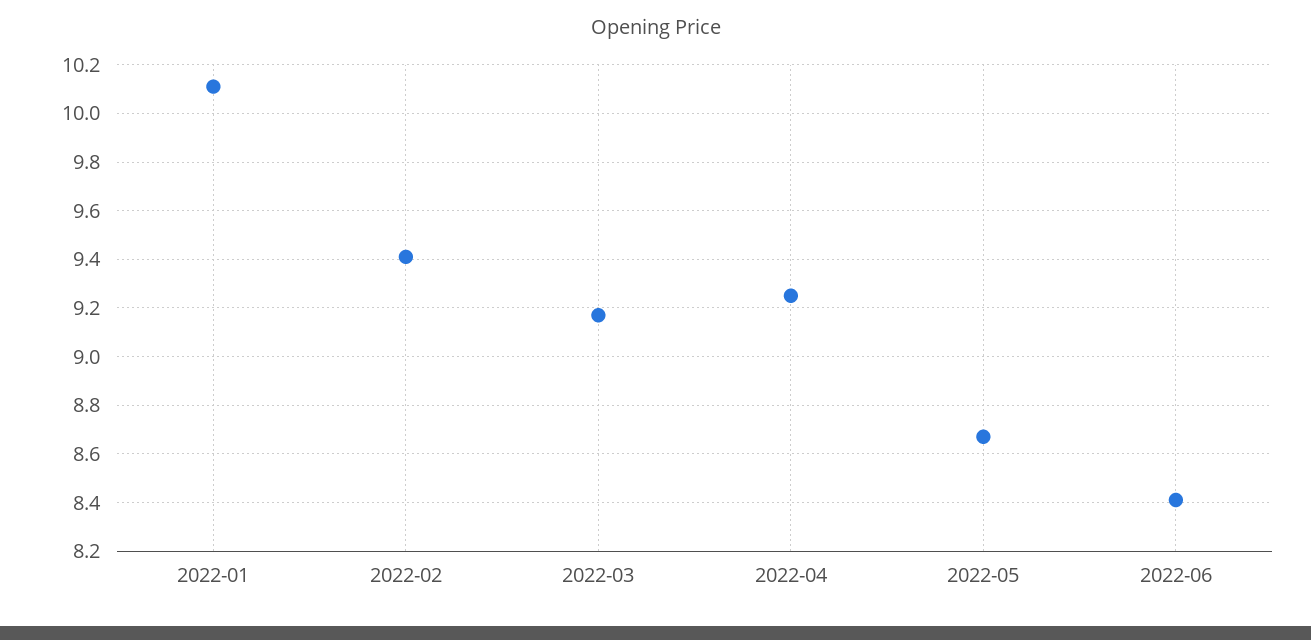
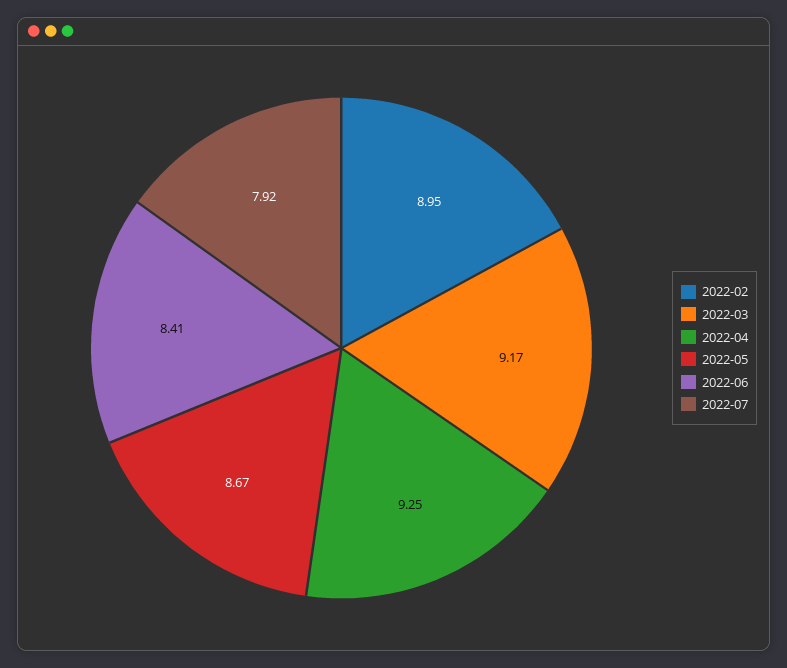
2022-01: 10.1 -> none
2022-02: 9.4 -> 8.95
2022-07: none -> 7.92

